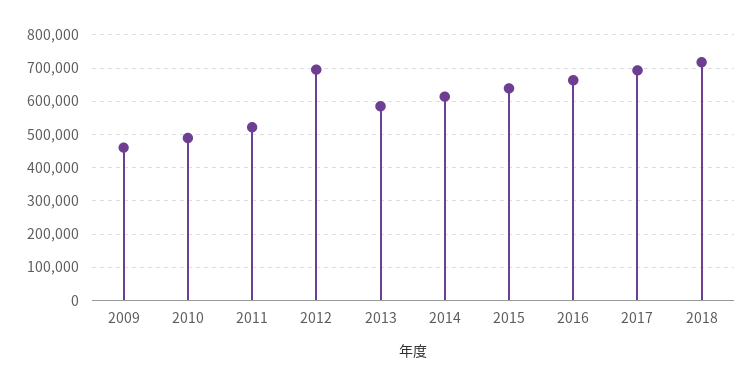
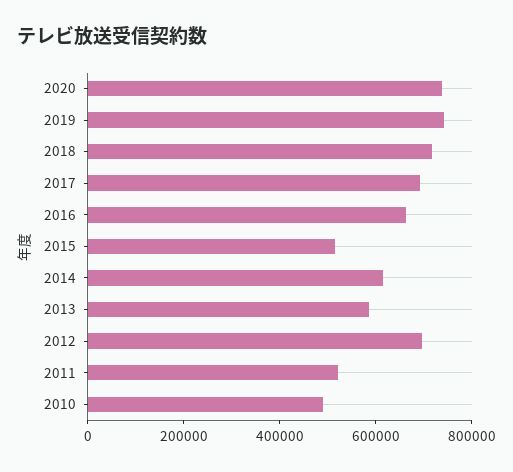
2009: 460000 -> none
2015: 640000 -> 500000
2020: none -> 750000
2019: none -> 750000

